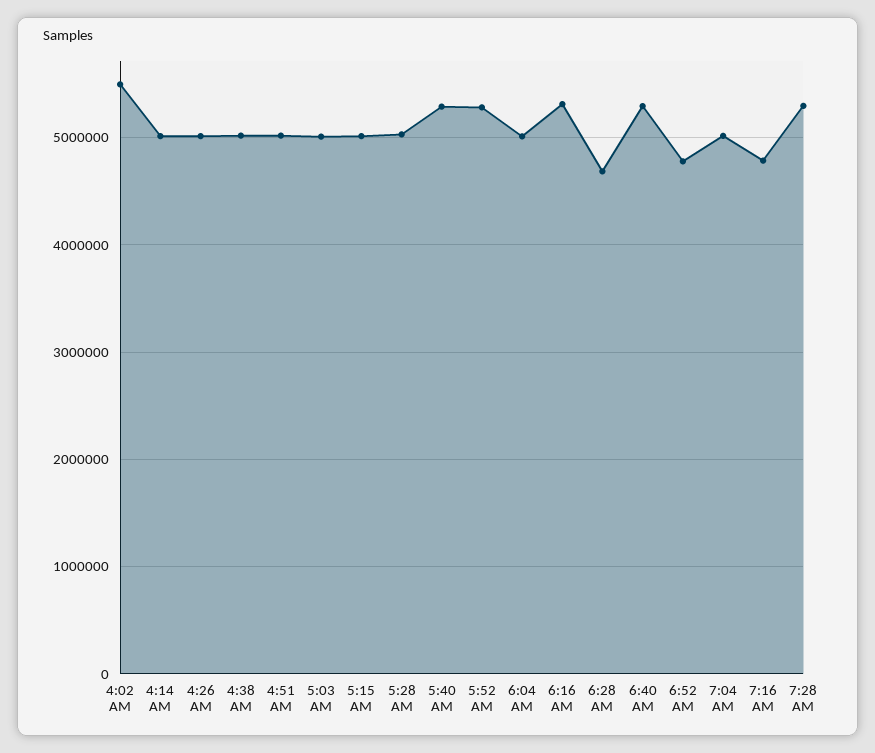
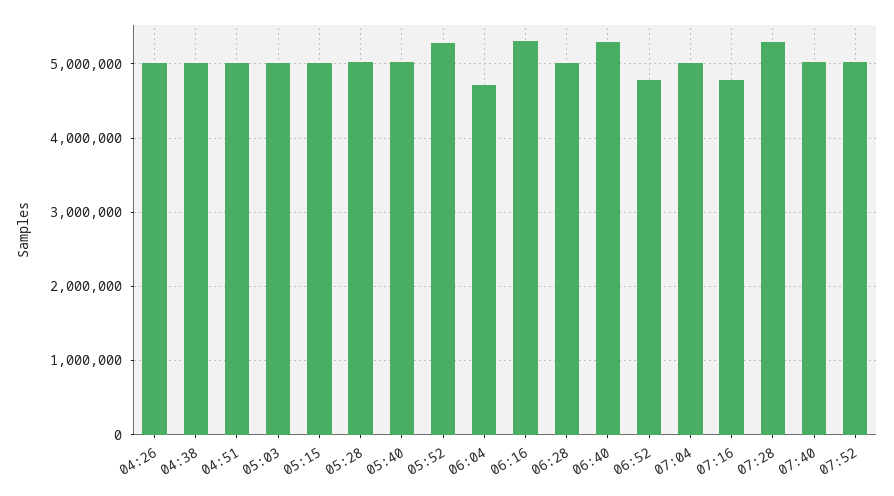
4:02 AM: 5500000 -> none
4:14 AM: 5000000 -> none
5:40 AM: 5300000 -> 5000000
6:04 AM: 5000000 -> 4700000
6:28 AM: 4700000 -> 5000000
07:40: none -> 5000000
07:52: none -> 5000000

